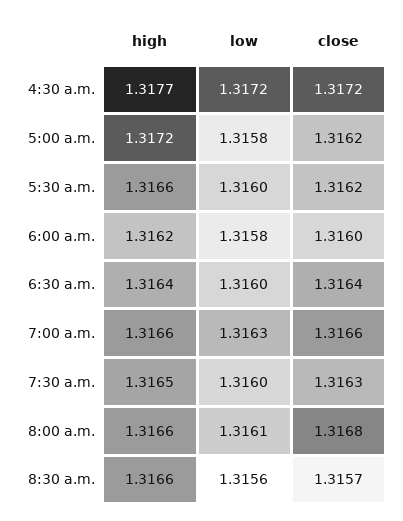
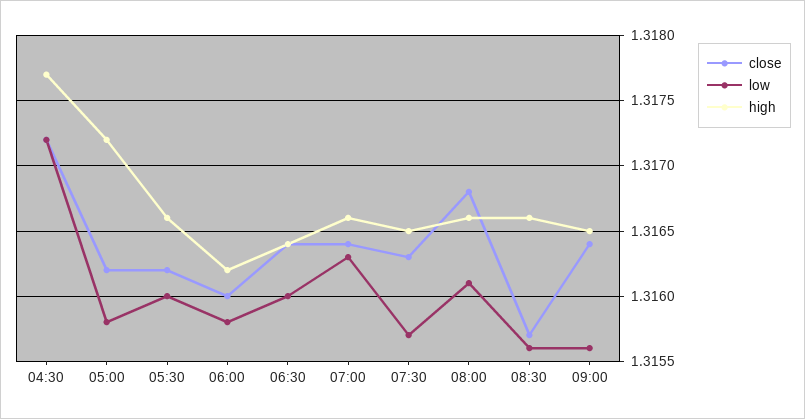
close, 7:00 a.m.: 1.3166 -> 1.3164
low, 7:30 a.m.: 1.316 -> 1.3157
close, 09:00: none -> 1.3164
low, 09:00: none -> 1.3156
high, 09:00: none -> 1.3165

